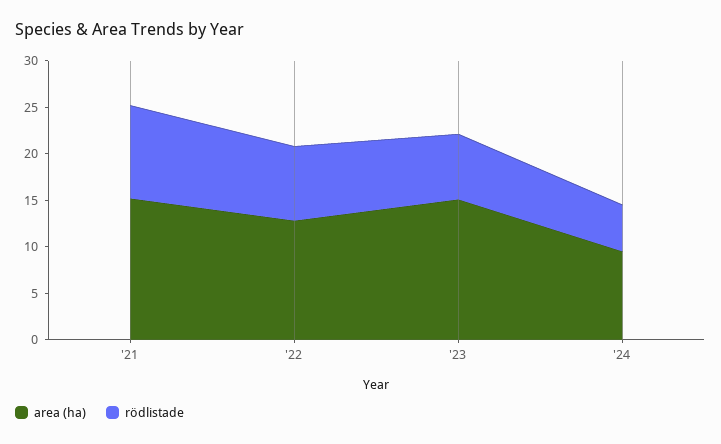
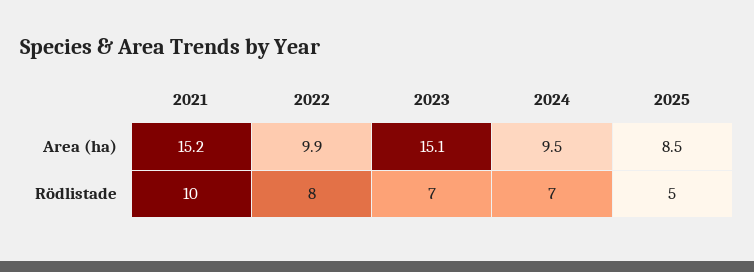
area (ha), '22: 13 -> 9.9
rödlistade, '24: 5 -> 7
area (ha), 2025: none -> 8.5
rödlistade, 2025: none -> 5

